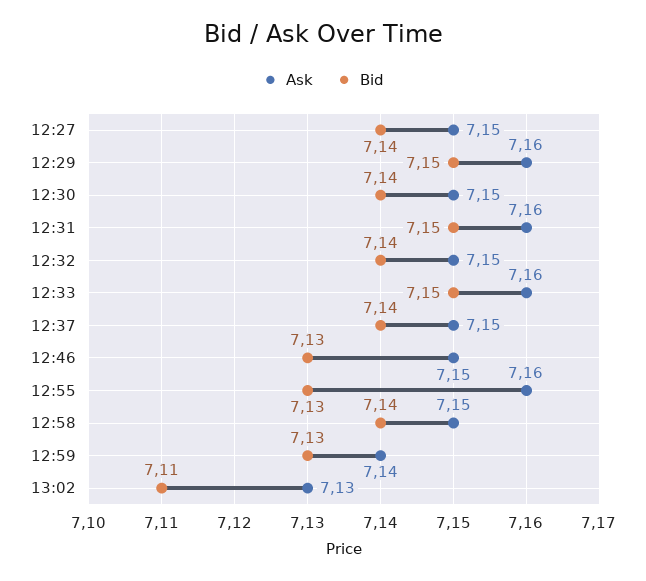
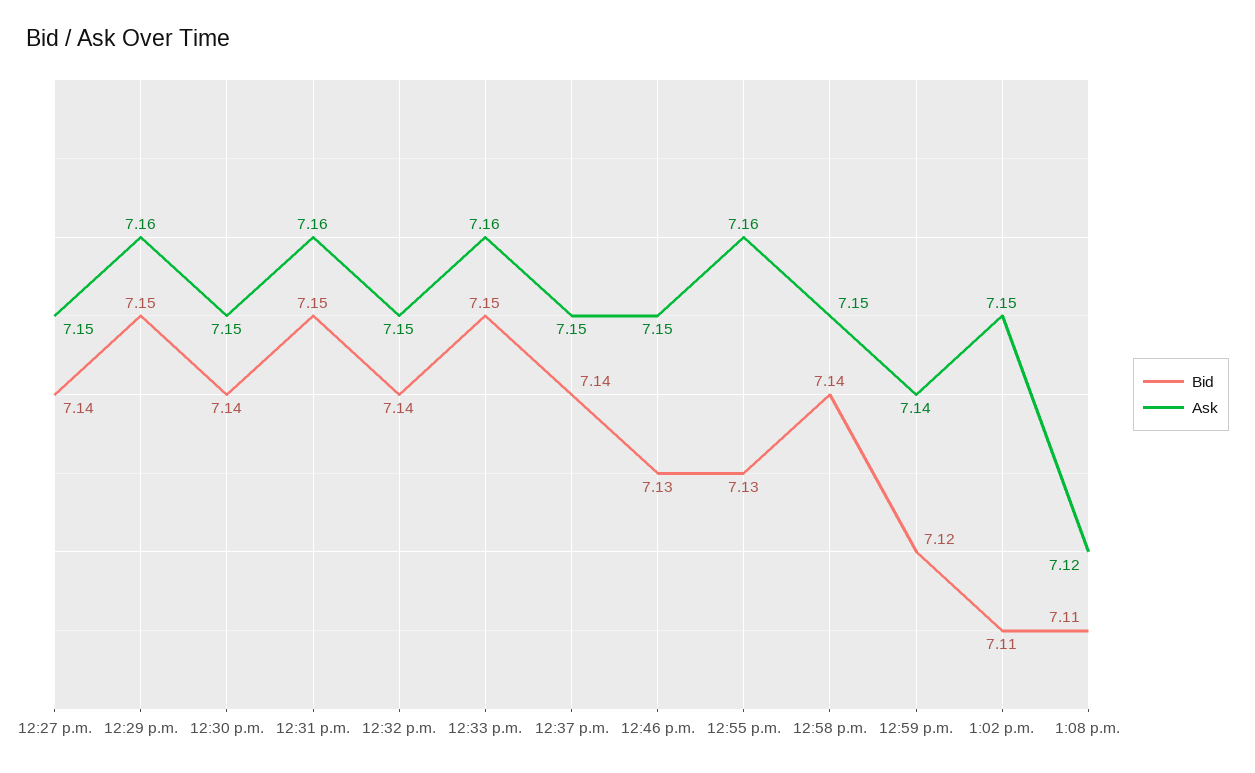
Bid, 12:59: 7.13 -> 7.12
Ask, 13:02: 7.13 -> 7.15
Bid, 1:08 p.m.: none -> 7.11
Ask, 1:08 p.m.: none -> 7.12

